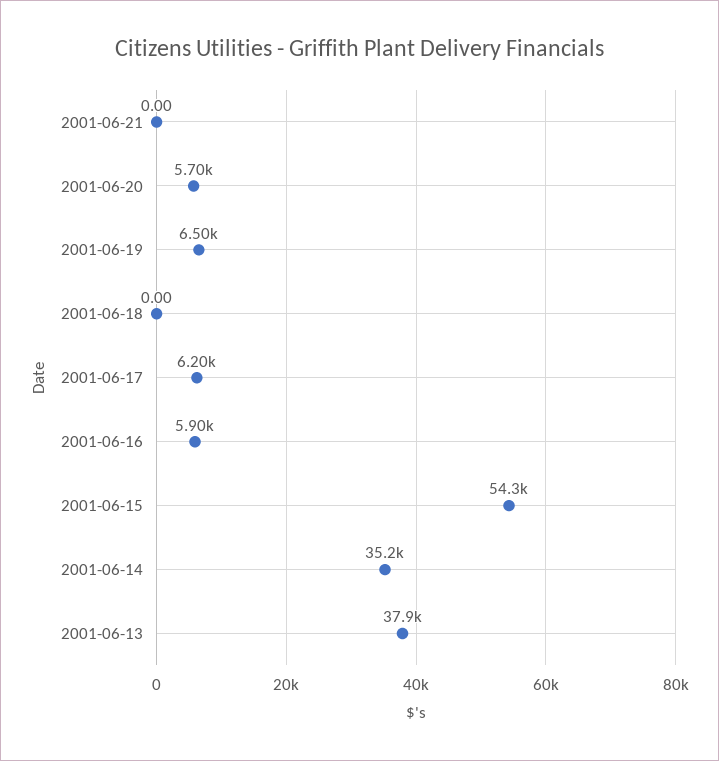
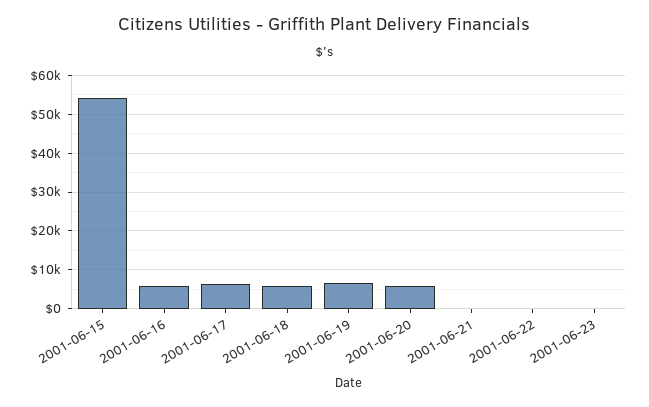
2001-06-18: 0 -> 6000
2001-06-14: 35200 -> none
2001-06-13: 37900 -> none
2001-06-22: none -> 0
2001-06-23: none -> 0

